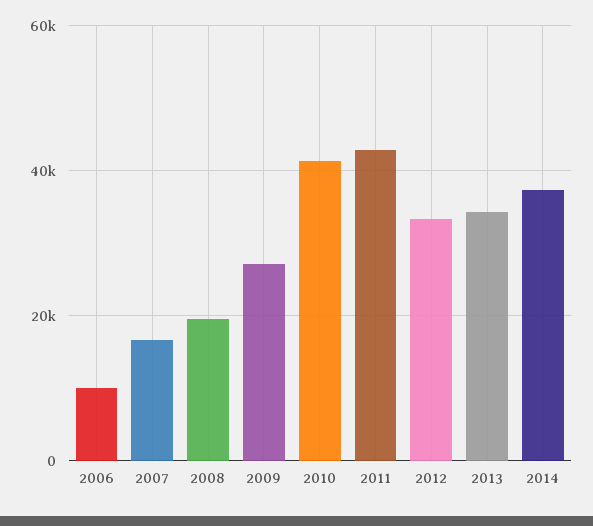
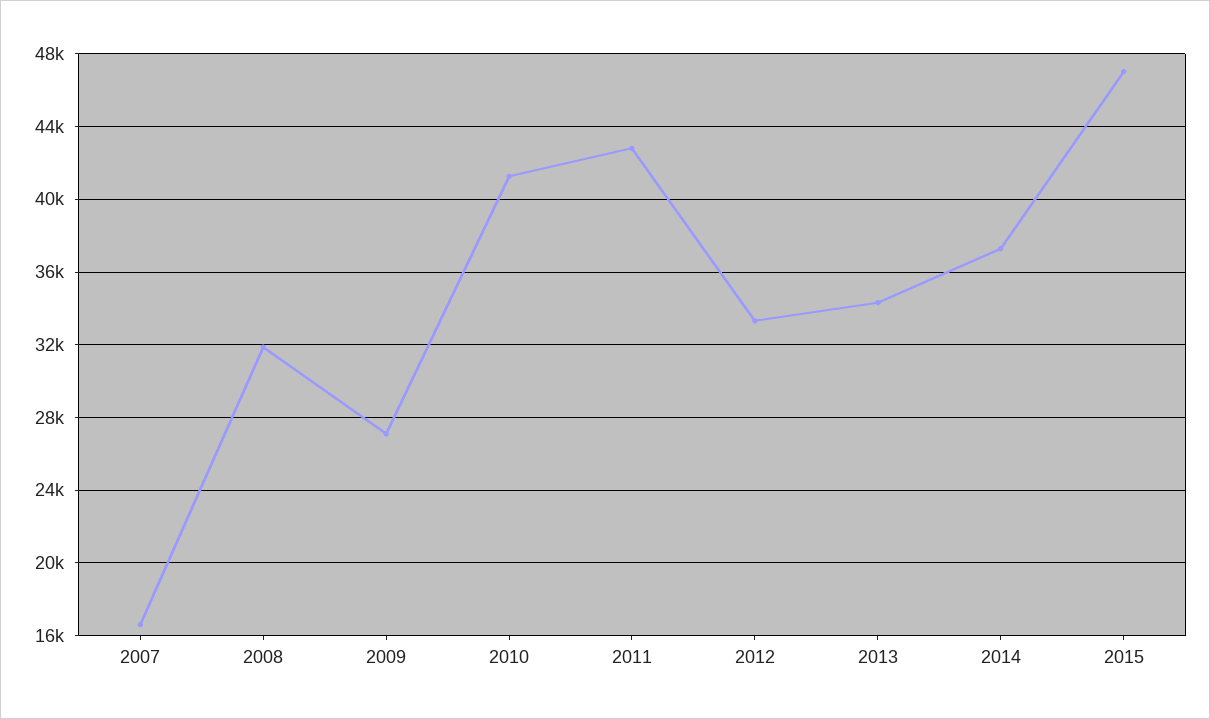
2006: 10000 -> none
2008: 20000 -> 32000
2015: none -> 47000

